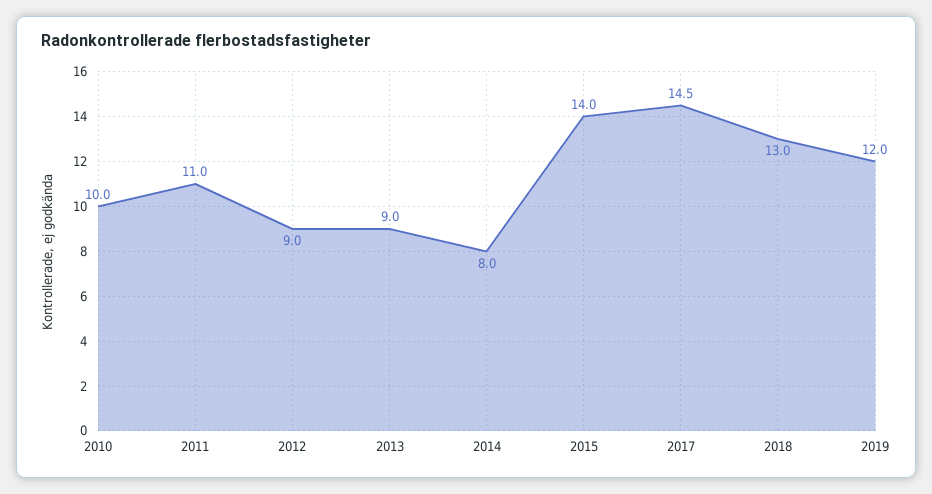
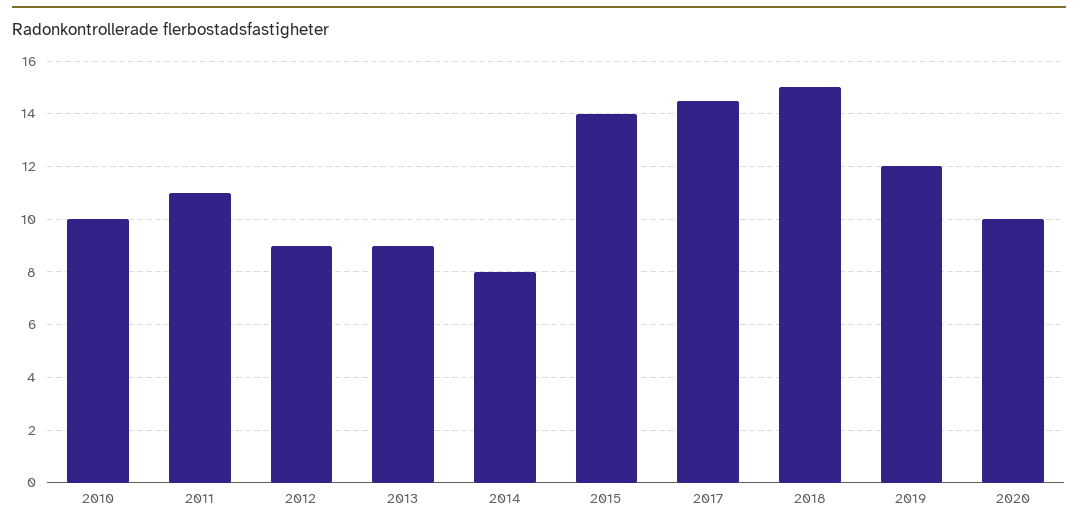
2018: 13 -> 15
2020: none -> 10

